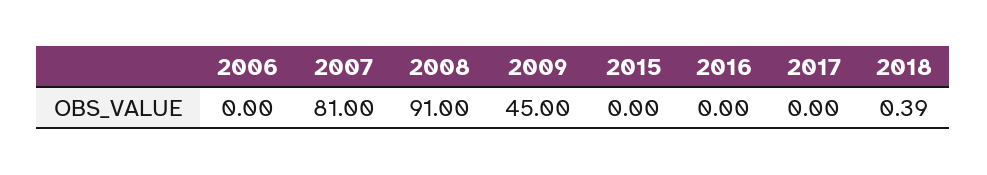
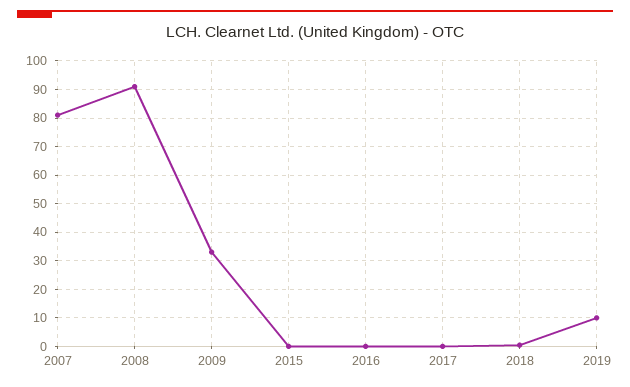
2006: 0 -> none
2009: 45 -> 32.5
2019: none -> 10

